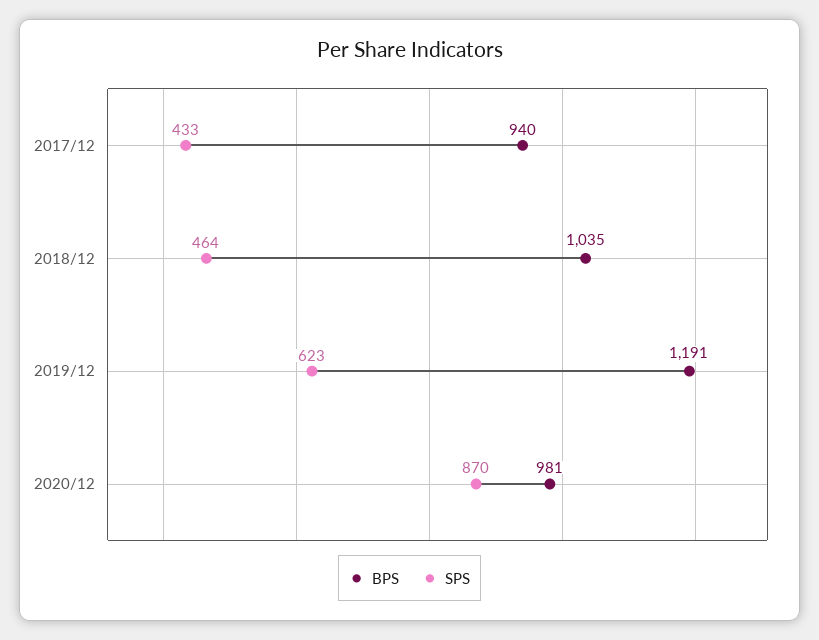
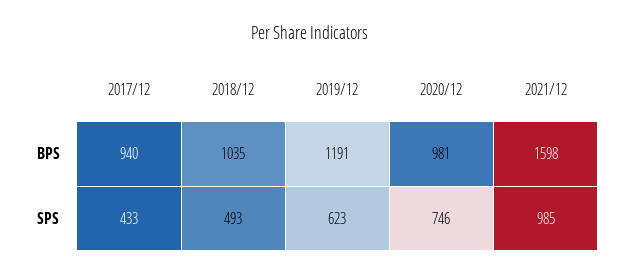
SPS, 2018/12: 464 -> 493
SPS, 2020/12: 870 -> 746
BPS, 2021/12: none -> 1598
SPS, 2021/12: none -> 985

